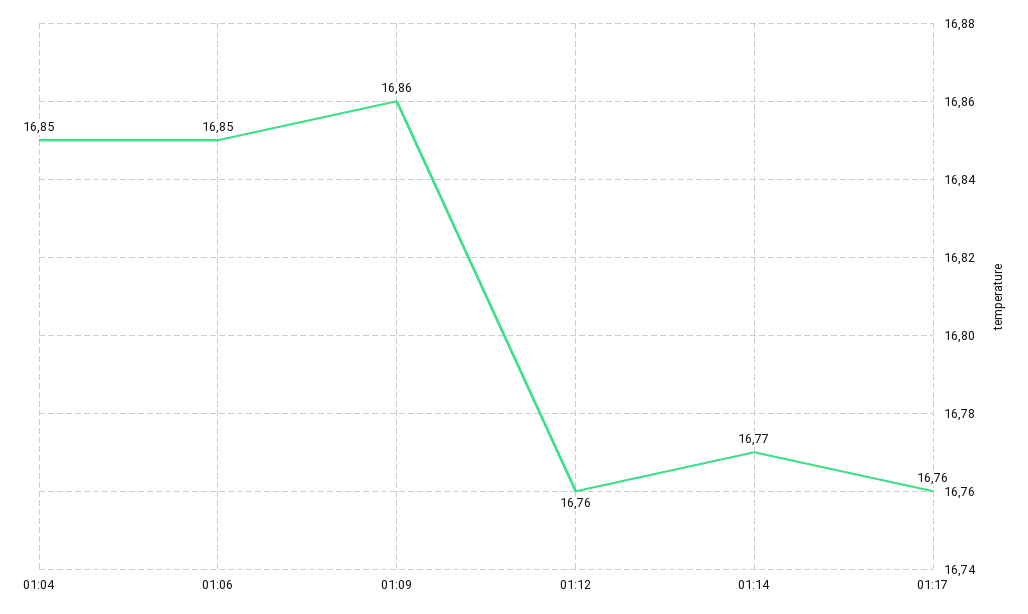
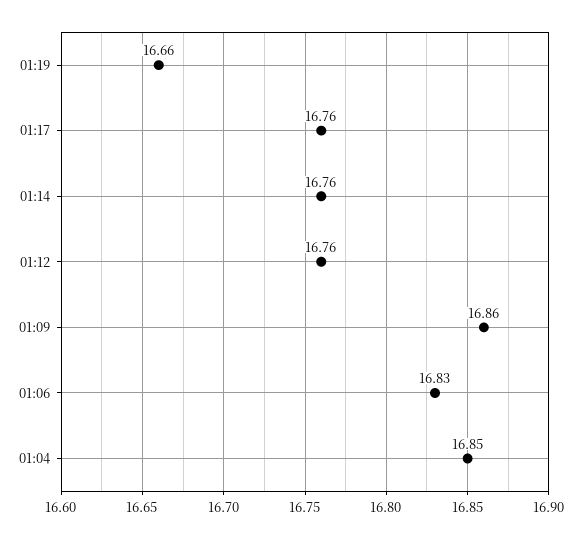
01:06: 16.85 -> 16.83
01:14: 16.77 -> 16.76
01:19: none -> 16.66

